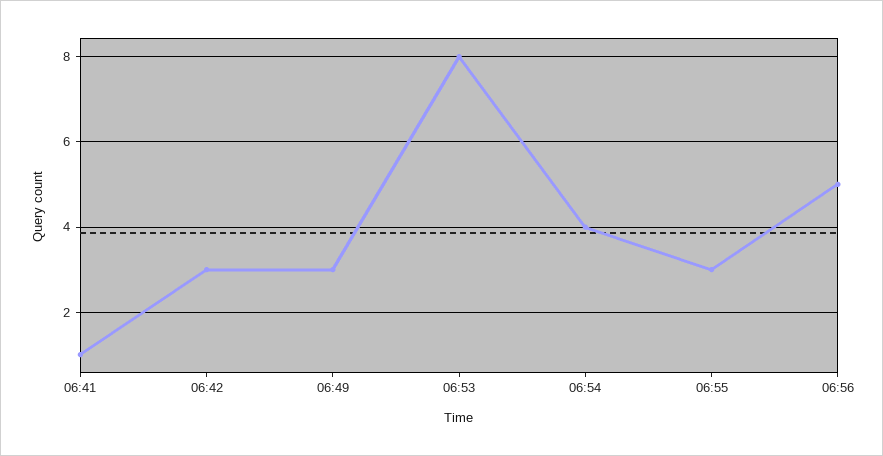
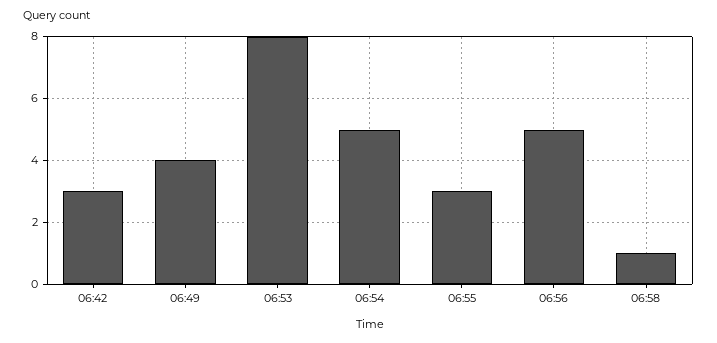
06:41: 1 -> none
06:49: 3 -> 4
06:54: 4 -> 5
06:58: none -> 1

